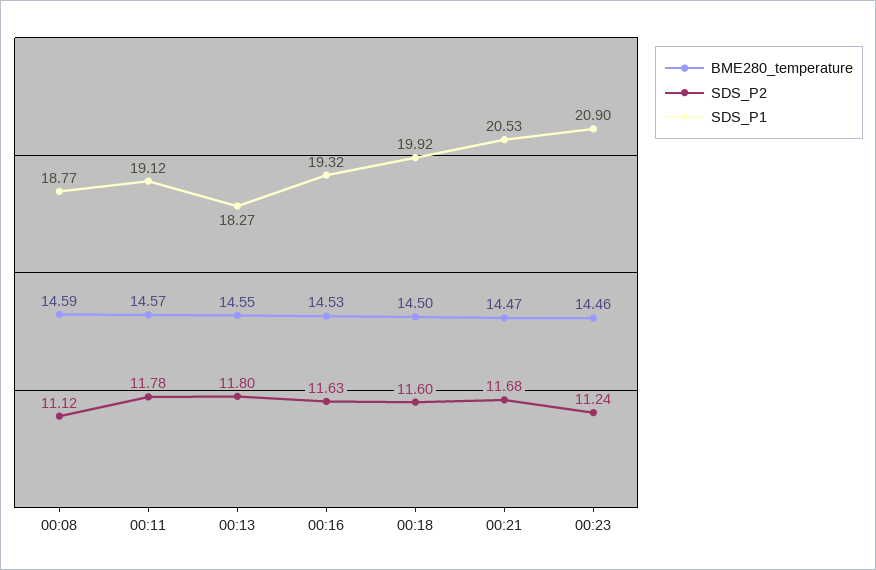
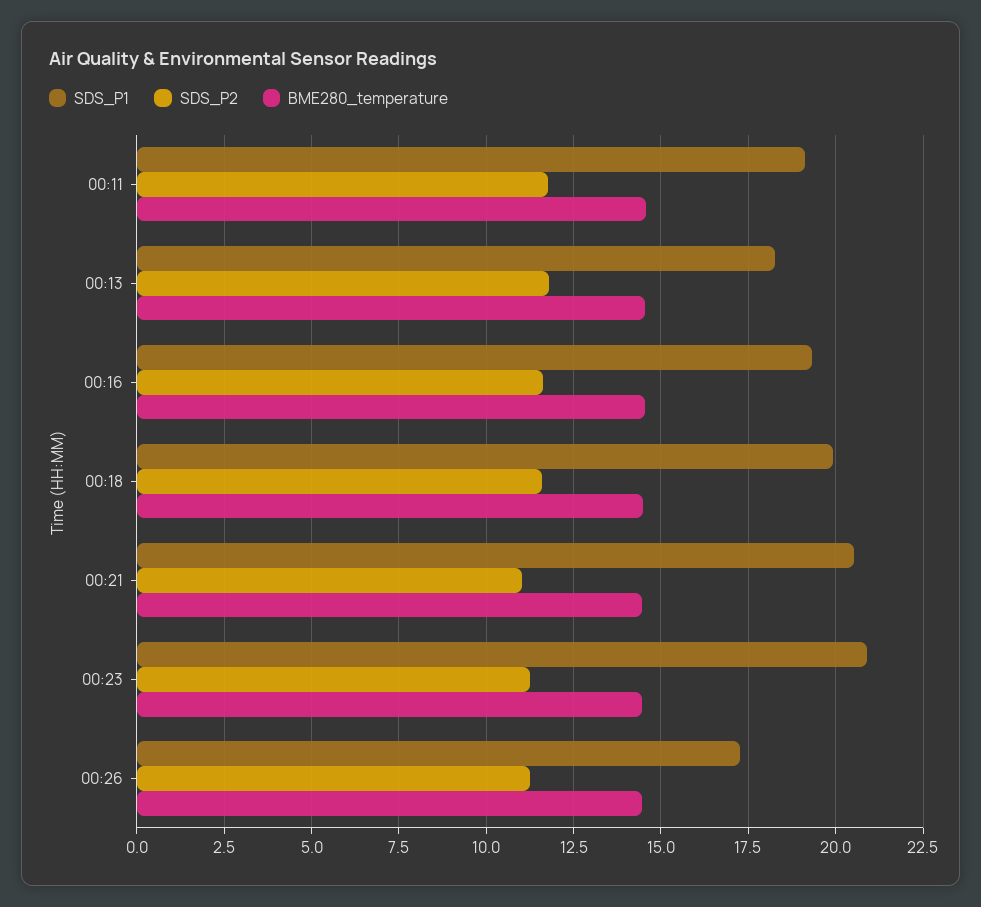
BME280_temperature, 00:08: 14.59 -> none
SDS_P2, 00:08: 11.12 -> none
SDS_P1, 00:08: 18.77 -> none
SDS_P2, 00:21: 11.68 -> 11
SDS_P1, 00:26: none -> 17.25
SDS_P2, 00:26: none -> 11.25
BME280_temperature, 00:26: none -> 14.5

